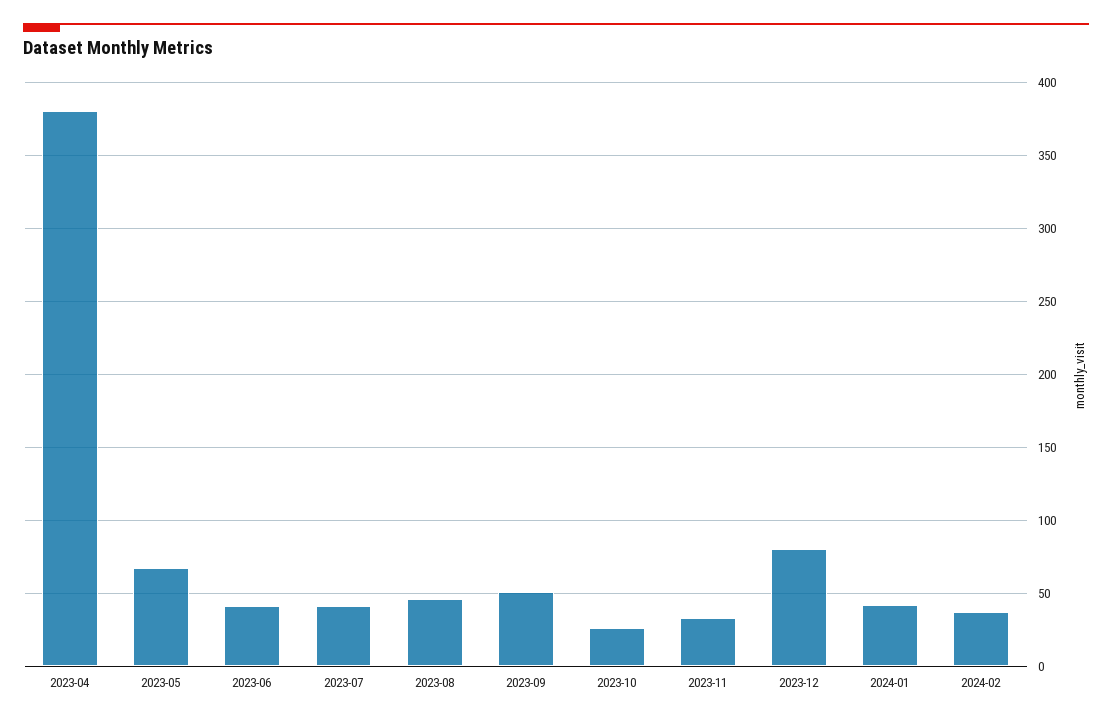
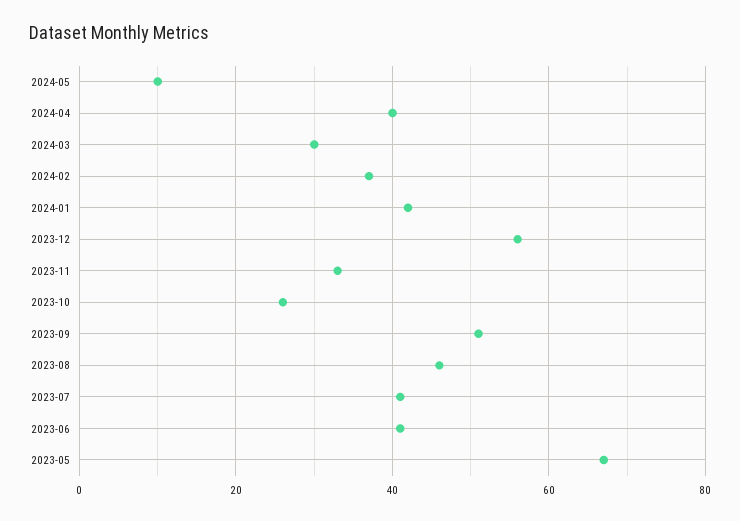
2023-04: 380 -> none
2023-12: 80 -> 55
2024-05: none -> 10
2024-04: none -> 40
2024-03: none -> 30

